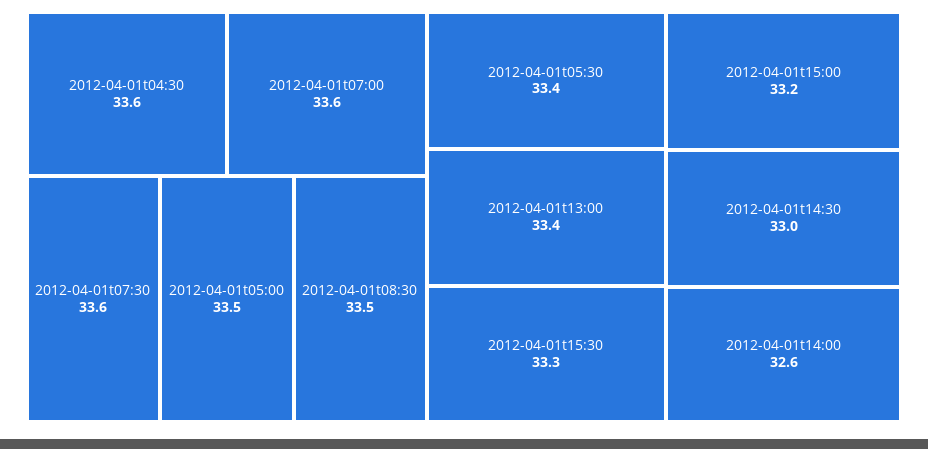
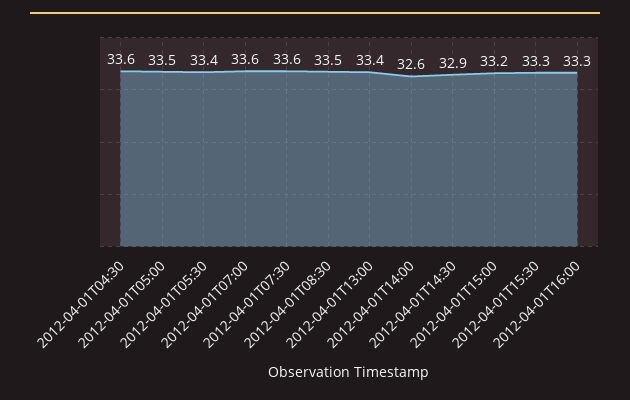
2012-04-01t14:30: 33 -> 32.9
2012-04-01T16:00: none -> 33.3

